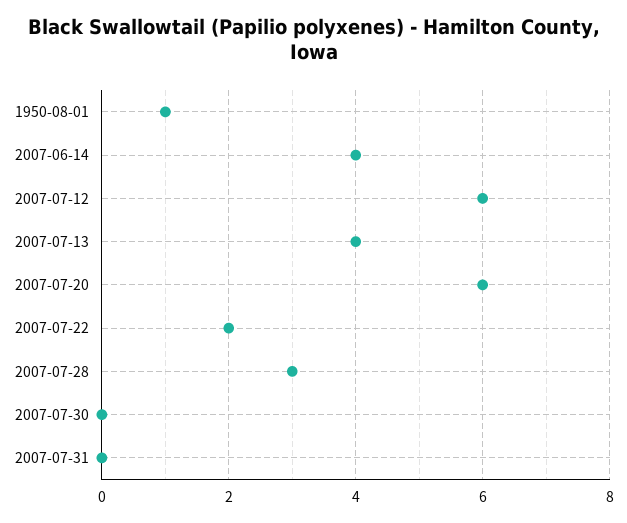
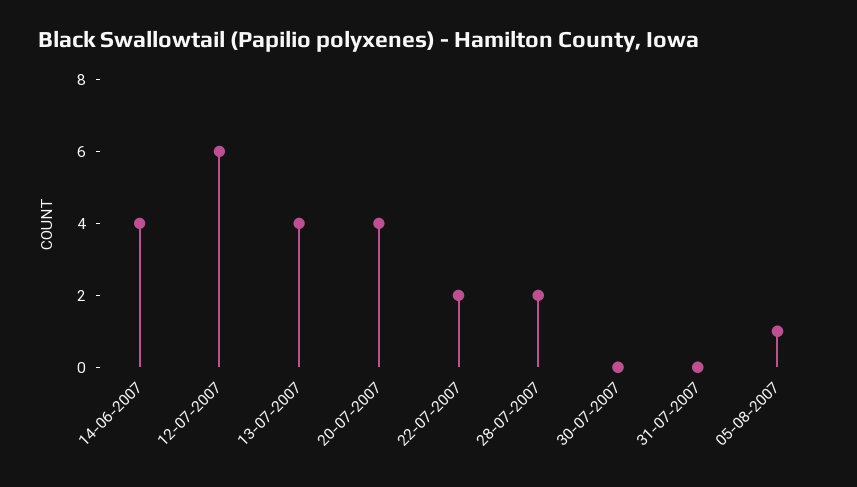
1950-08-01: 1 -> none
2007-07-20: 6 -> 4
2007-07-28: 3 -> 2
05-08-2007: none -> 1

